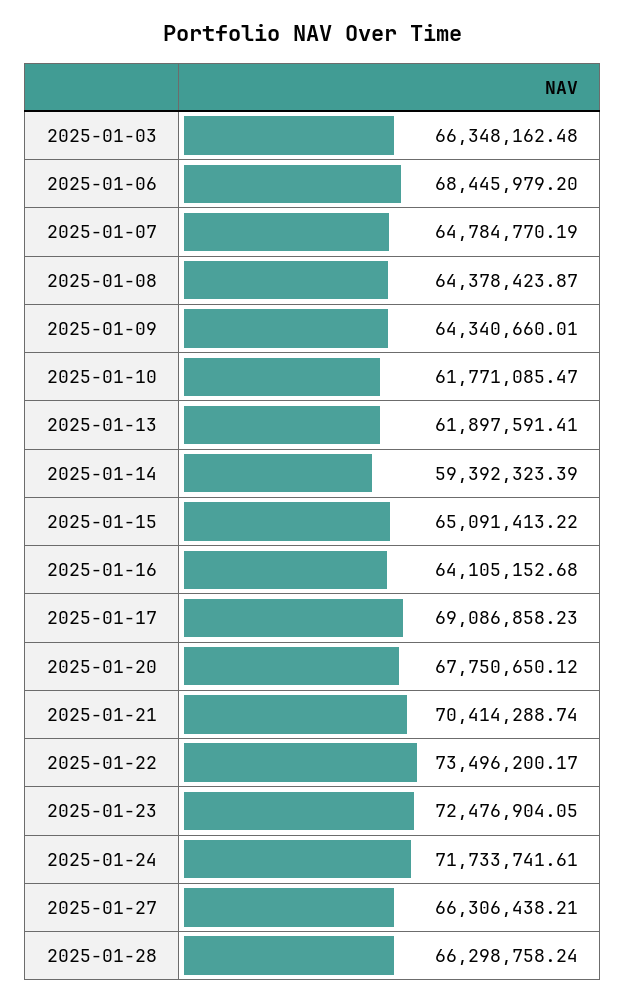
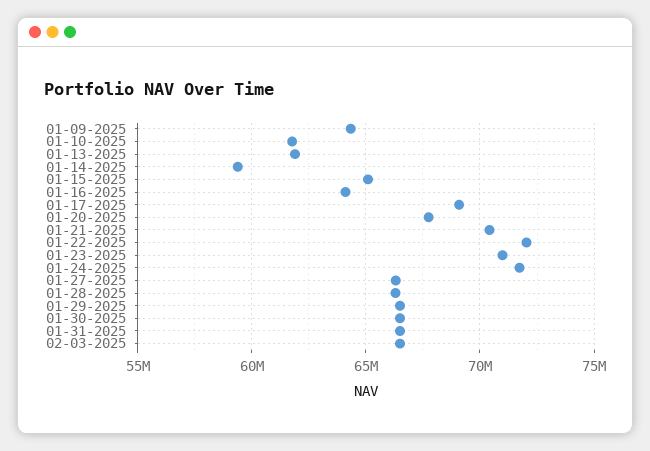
2025-01-03: 66348162.48 -> none
2025-01-06: 68445979.2 -> none
2025-01-07: 64784770.19 -> none
2025-01-08: 64378423.87 -> none
2025-01-22: 73496200.17 -> 72000000
2025-01-23: 72476904.05 -> 71000000
01-29-2025: none -> 66500000
01-30-2025: none -> 66500000
01-31-2025: none -> 66500000
02-03-2025: none -> 66500000

